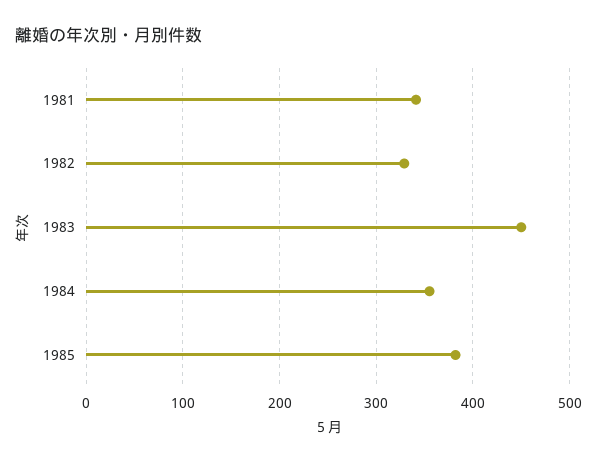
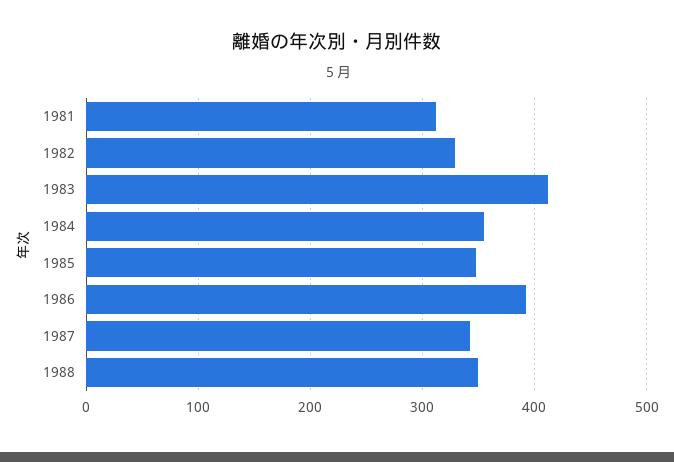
1981: 340 -> 310
1983: 450 -> 410
1985: 380 -> 350
1986: none -> 390
1987: none -> 340
1988: none -> 350

